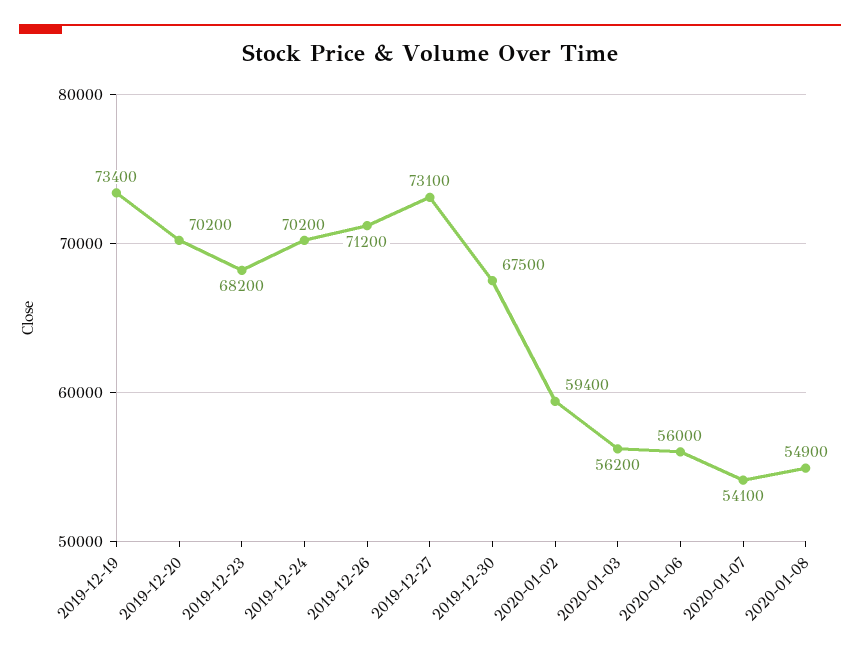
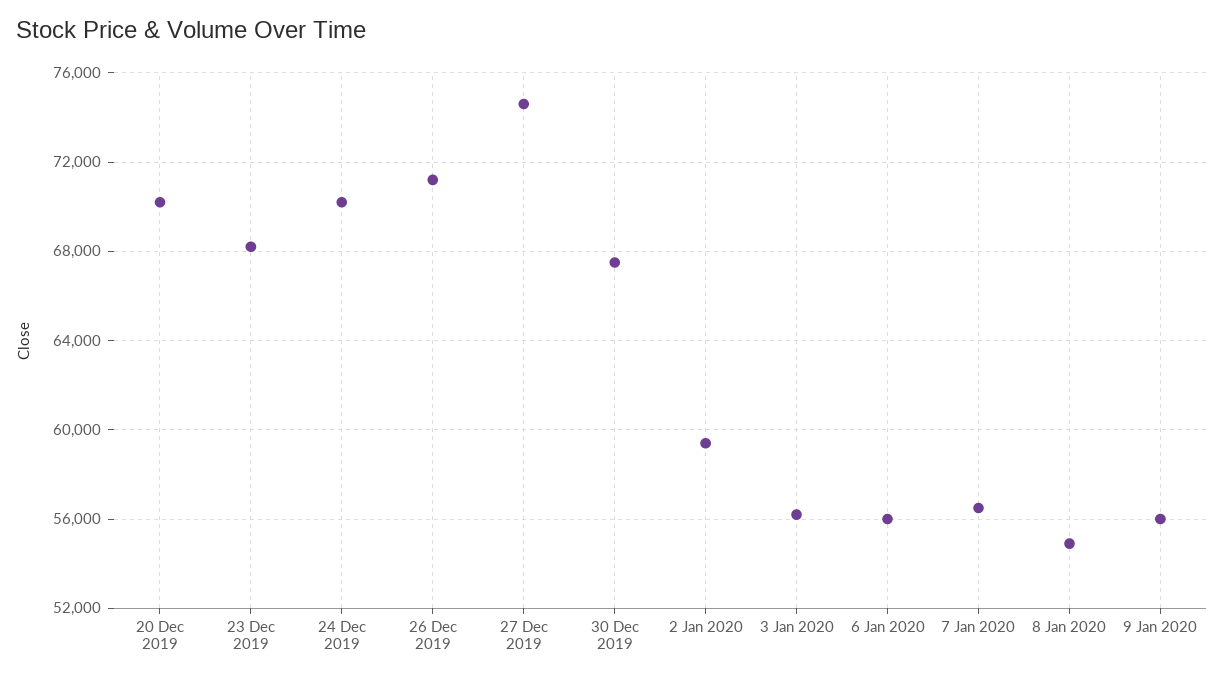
2019-12-19: 73400 -> none
2019-12-27: 73100 -> 74500
2020-01-07: 54100 -> 56500
9 Jan 2020: none -> 56000

